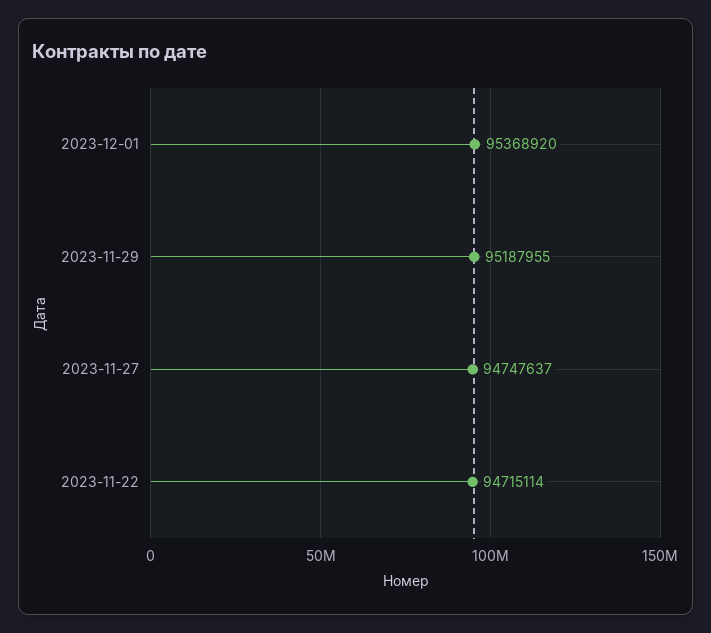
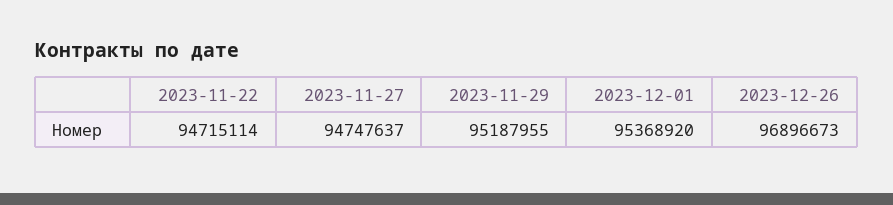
2023-12-26: none -> 96896673

